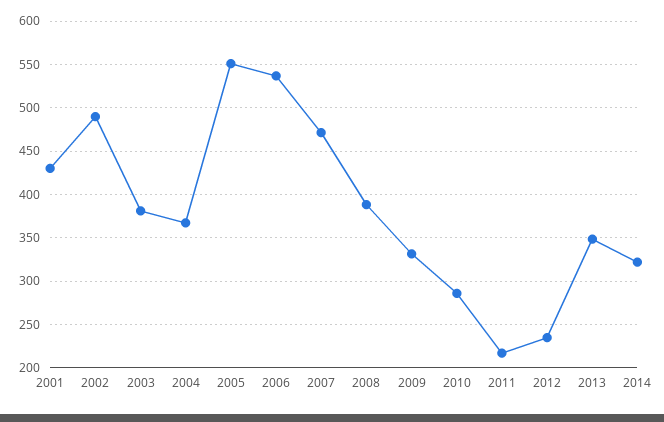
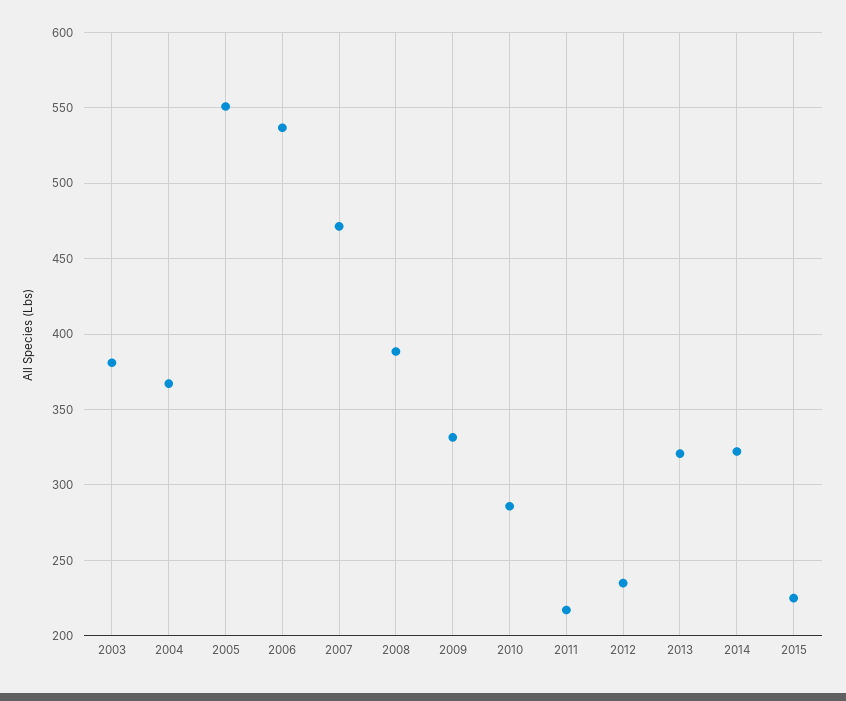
2001: 430 -> none
2002: 490 -> none
2013: 350 -> 320
2015: none -> 225

